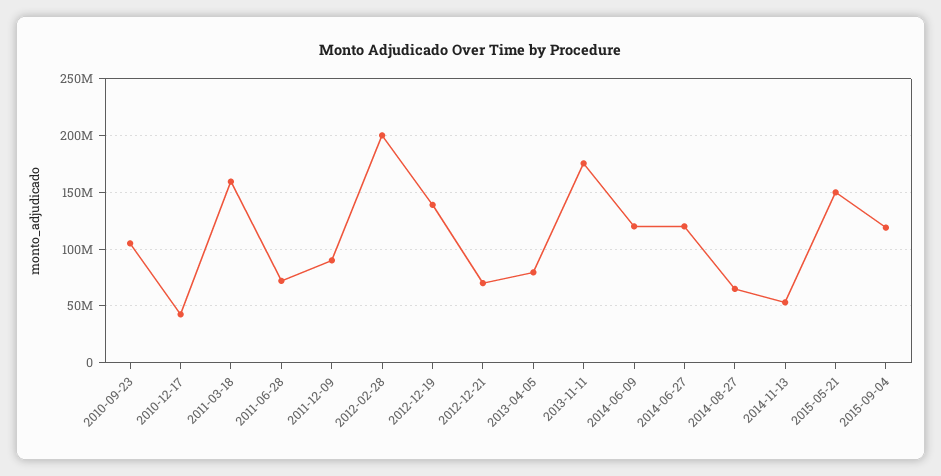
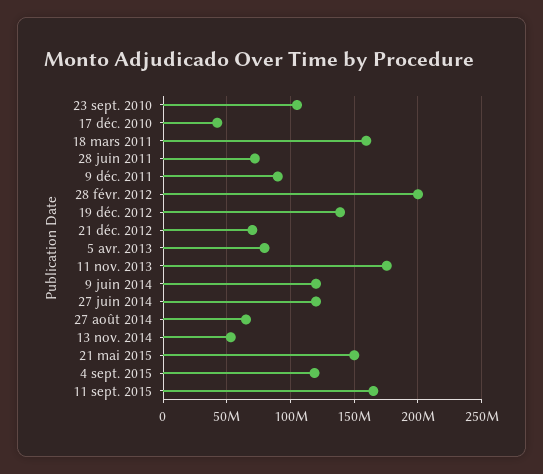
11 sept. 2015: none -> 165000000

